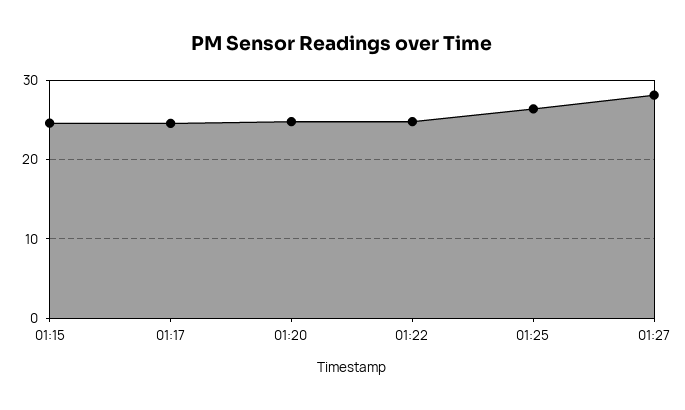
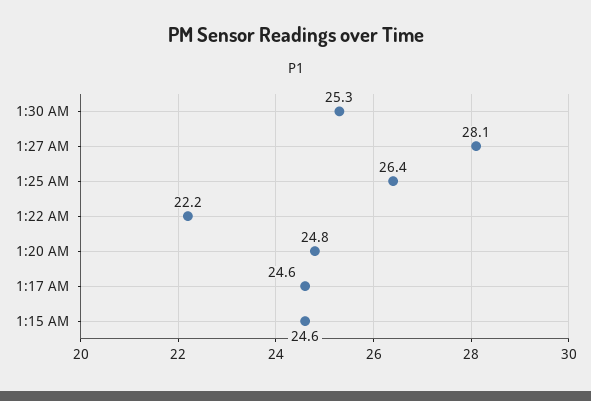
01:22: 25 -> 22.2
1:30 AM: none -> 25.3

